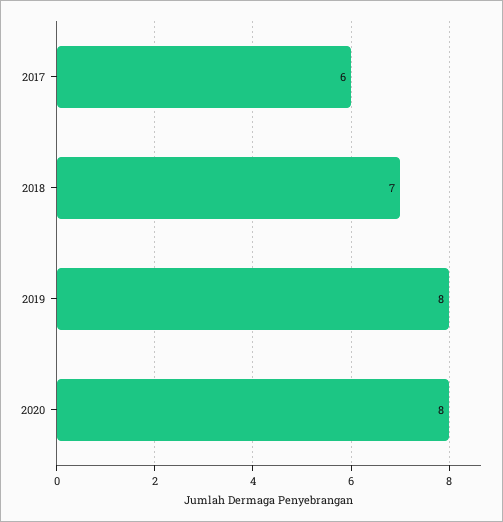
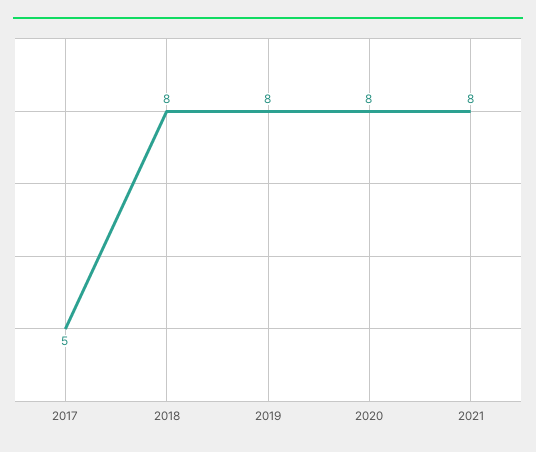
2017: 6 -> 5
2018: 7 -> 8
2021: none -> 8

